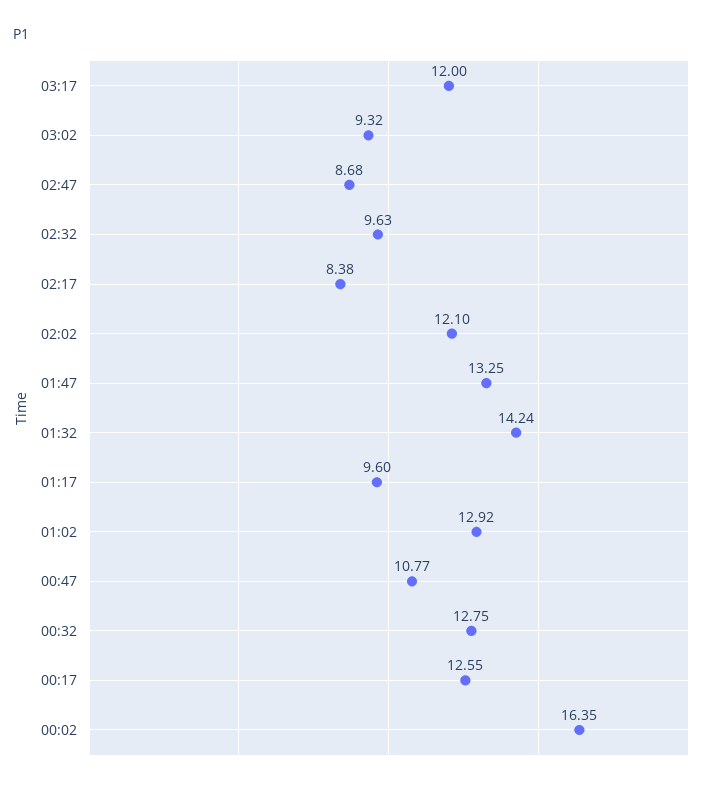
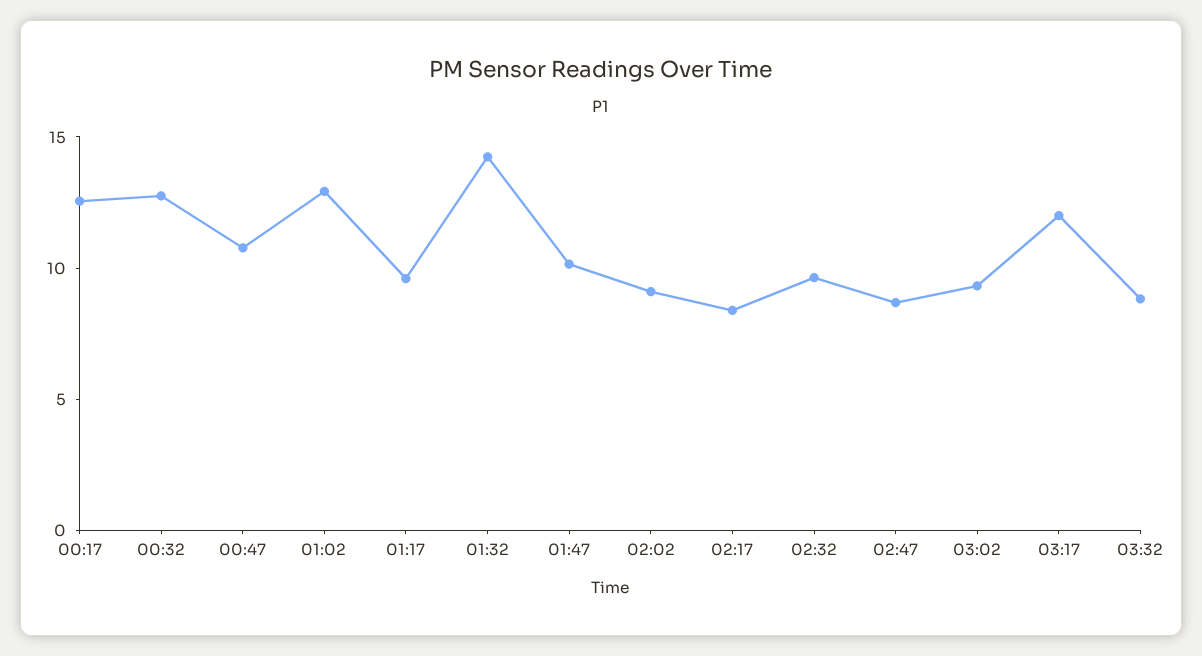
02:02: 12.1 -> 9
01:47: 13.25 -> 10
00:02: 16.35 -> none
03:32: none -> 9

